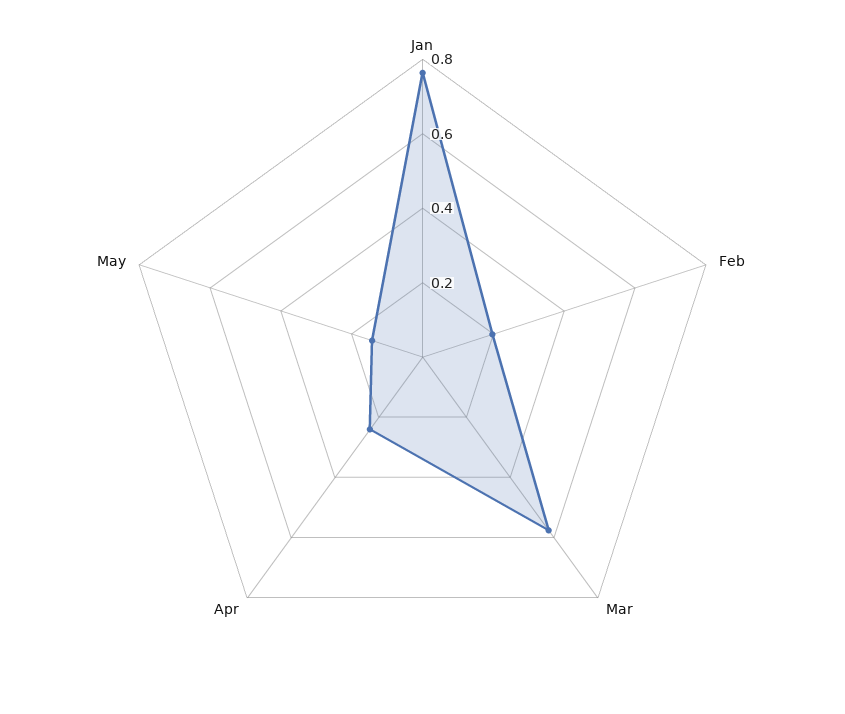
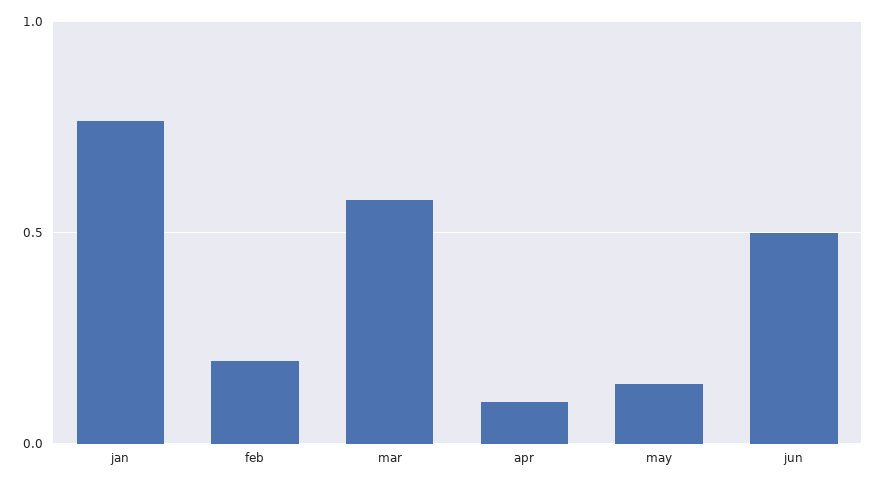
Apr: 0.25 -> 0.1
jun: none -> 0.5

